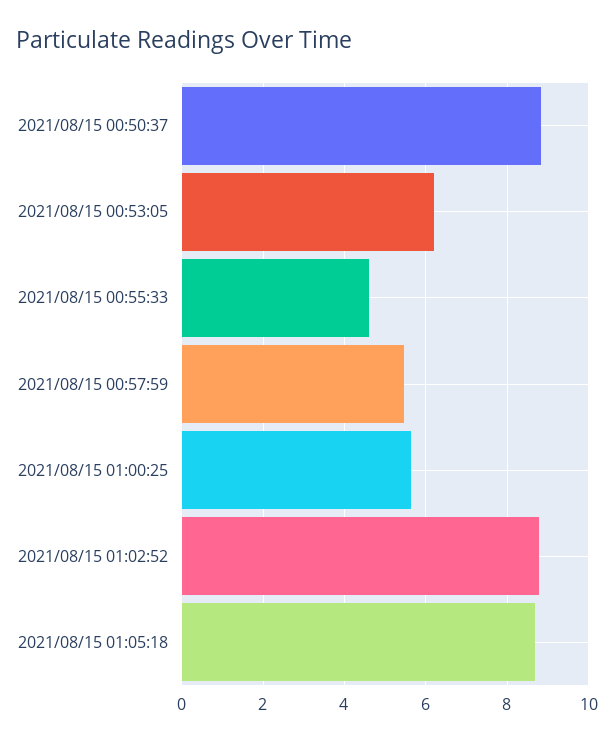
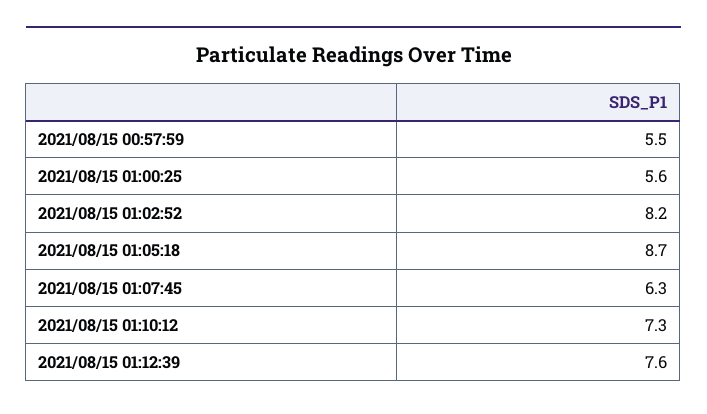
2021/08/15 00:50:37: 8.8 -> none
2021/08/15 00:53:05: 6.2 -> none
2021/08/15 00:55:33: 4.6 -> none
2021/08/15 01:02:52: 8.8 -> 8.2
2021/08/15 01:07:45: none -> 6.3
2021/08/15 01:10:12: none -> 7.3
2021/08/15 01:12:39: none -> 7.6

